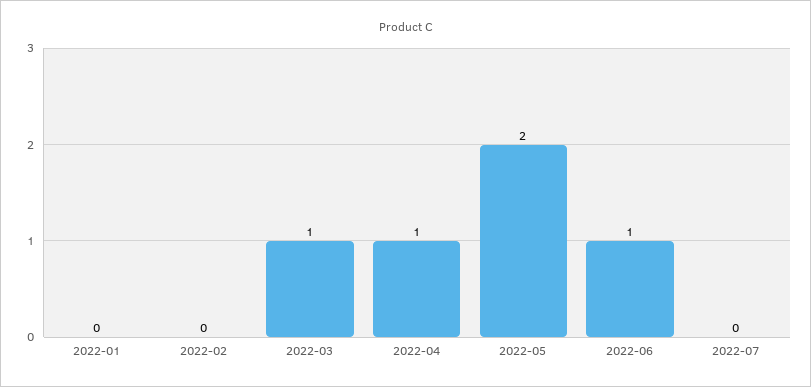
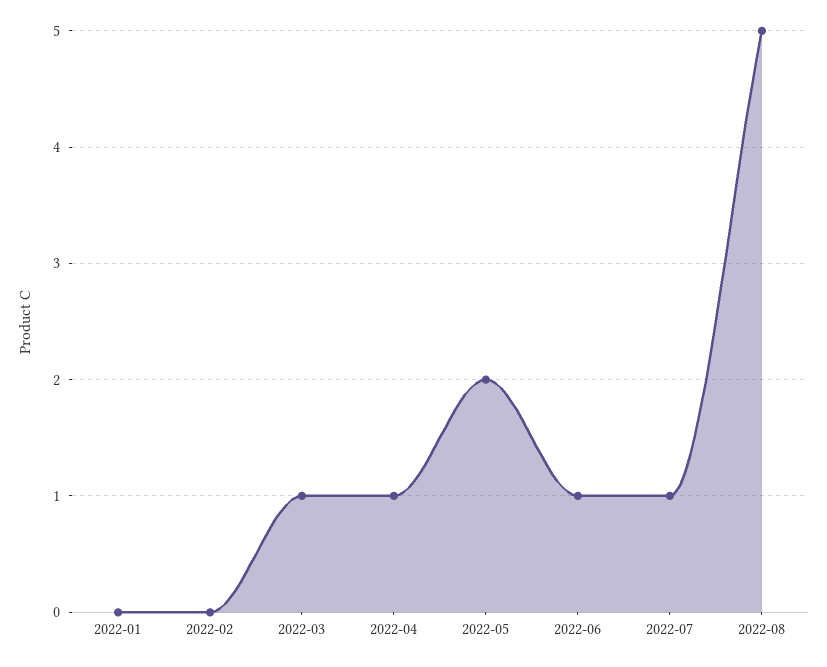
2022-07: 0 -> 1
2022-08: none -> 5

